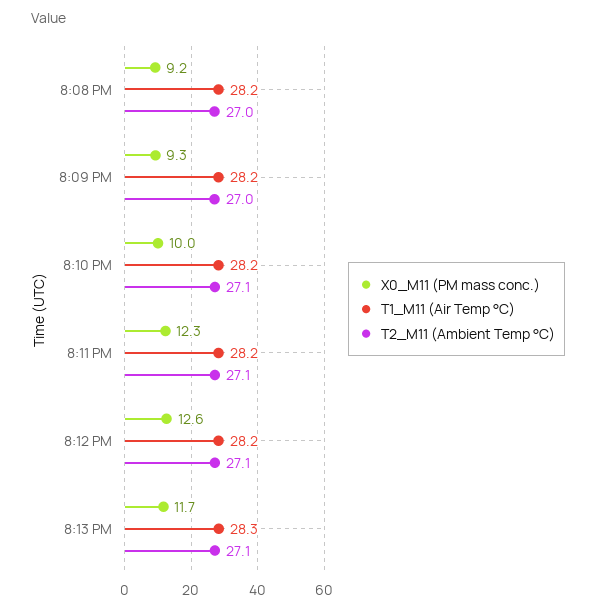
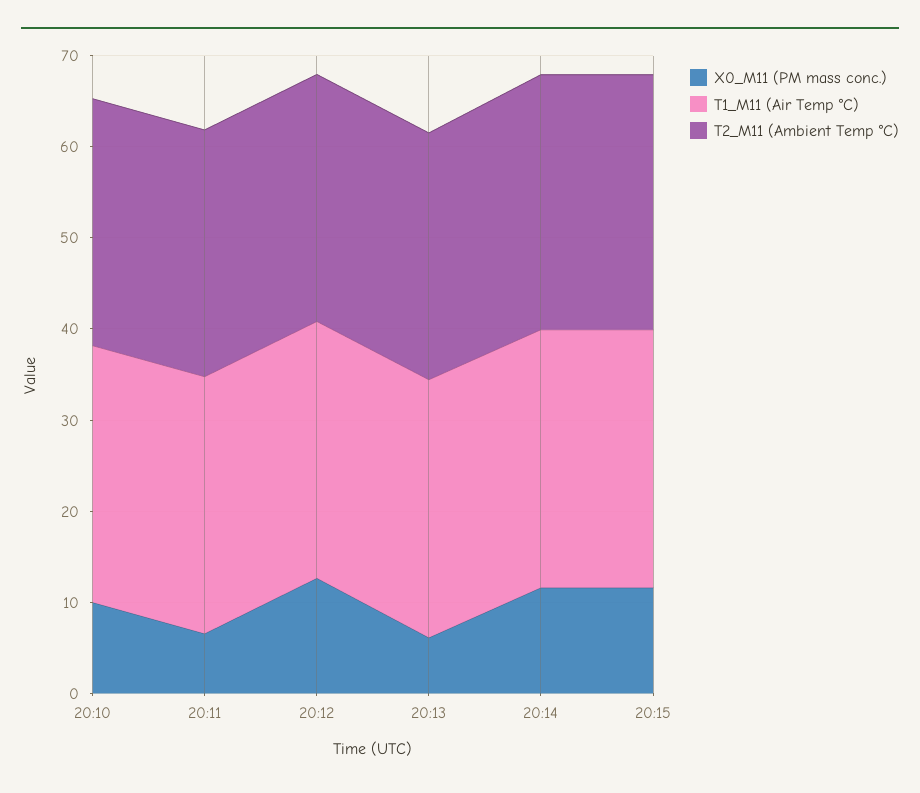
X0_M11 (PM mass conc.), 8:08 PM: 9.2 -> none
T1_M11 (Air Temp °C), 8:08 PM: 28.2 -> none
T2_M11 (Ambient Temp °C), 8:08 PM: 27 -> none
X0_M11 (PM mass conc.), 8:09 PM: 9.3 -> none
T1_M11 (Air Temp °C), 8:09 PM: 28.2 -> none
T2_M11 (Ambient Temp °C), 8:09 PM: 27 -> none
X0_M11 (PM mass conc.), 8:11 PM: 12.3 -> 6
X0_M11 (PM mass conc.), 8:13 PM: 11.7 -> 6
X0_M11 (PM mass conc.), 20:14: none -> 12
T1_M11 (Air Temp °C), 20:14: none -> 28
T2_M11 (Ambient Temp °C), 20:14: none -> 28
X0_M11 (PM mass conc.), 20:15: none -> 12
T1_M11 (Air Temp °C), 20:15: none -> 28
T2_M11 (Ambient Temp °C), 20:15: none -> 28

